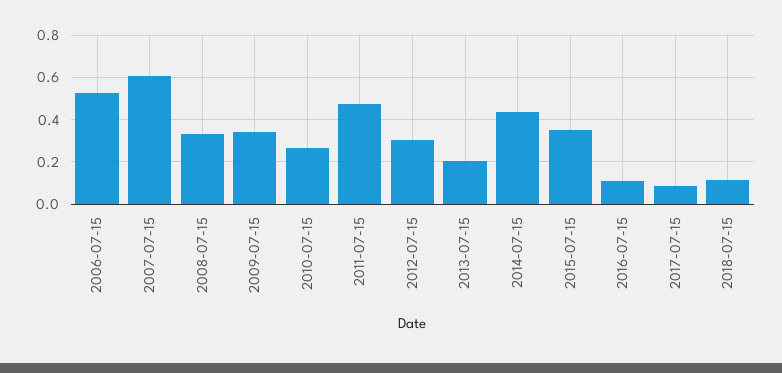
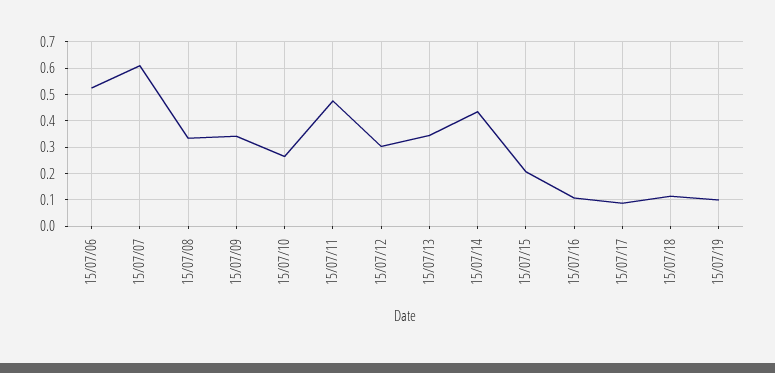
2013-07-15: 0.2 -> 0.35
2015-07-15: 0.35 -> 0.2
15/07/19: none -> 0.1

